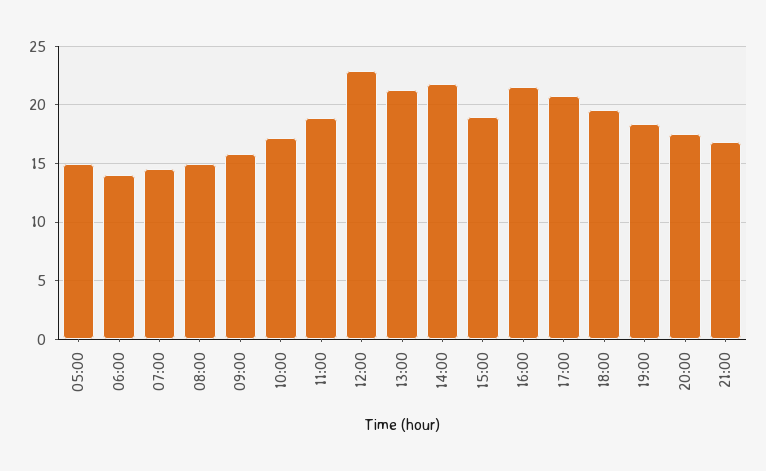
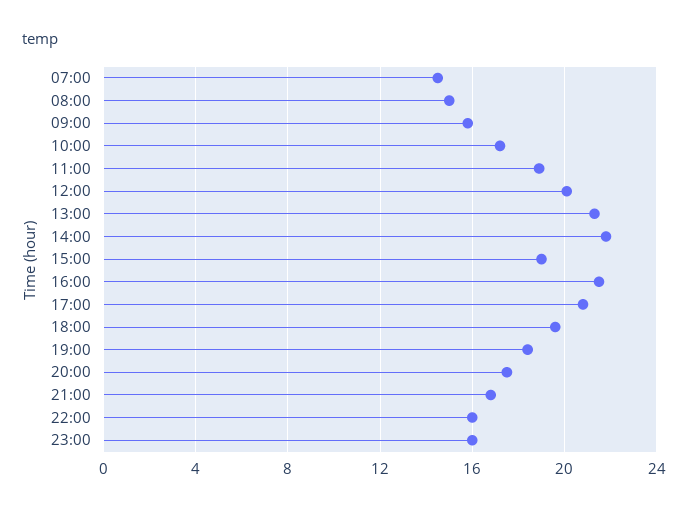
05:00: 15 -> none
06:00: 14 -> none
12:00: 23 -> 20
22:00: none -> 16
23:00: none -> 16

